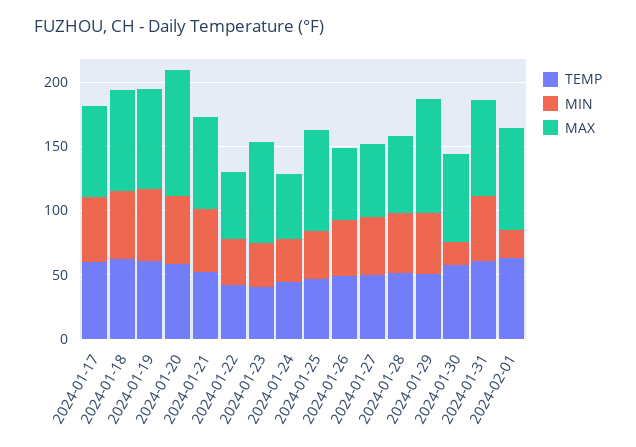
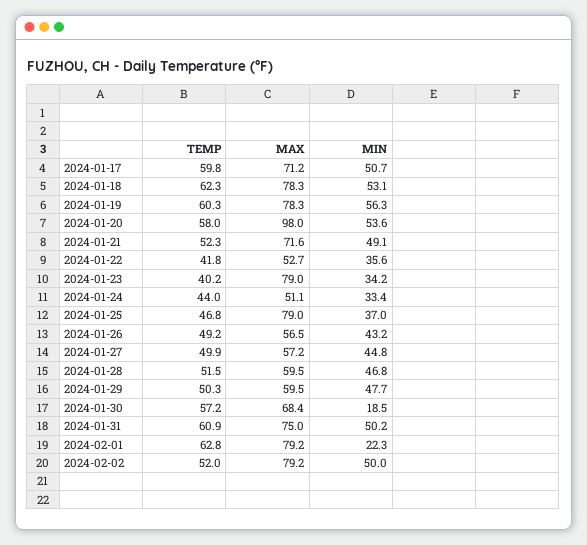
MAX, 2024-01-29: 90 -> 59.5
TEMP, 2024-02-02: none -> 52
MAX, 2024-02-02: none -> 79.2
MIN, 2024-02-02: none -> 50

